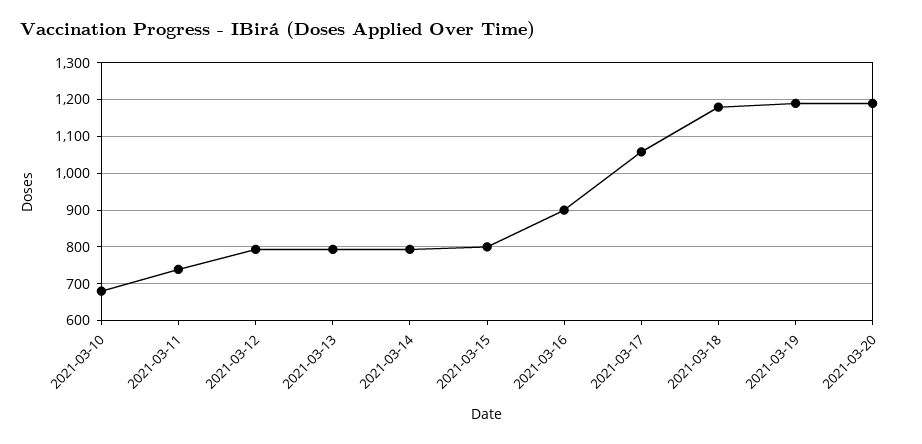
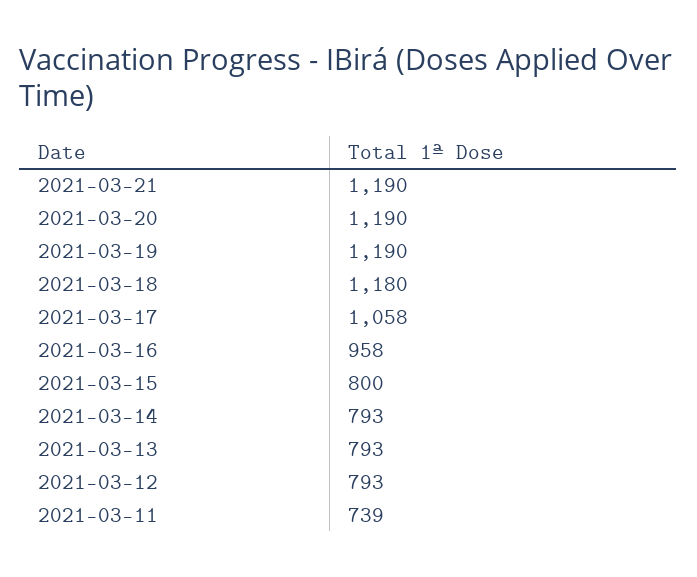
2021-03-10: 680 -> none
2021-03-16: 900 -> 958
2021-03-21: none -> 1190

